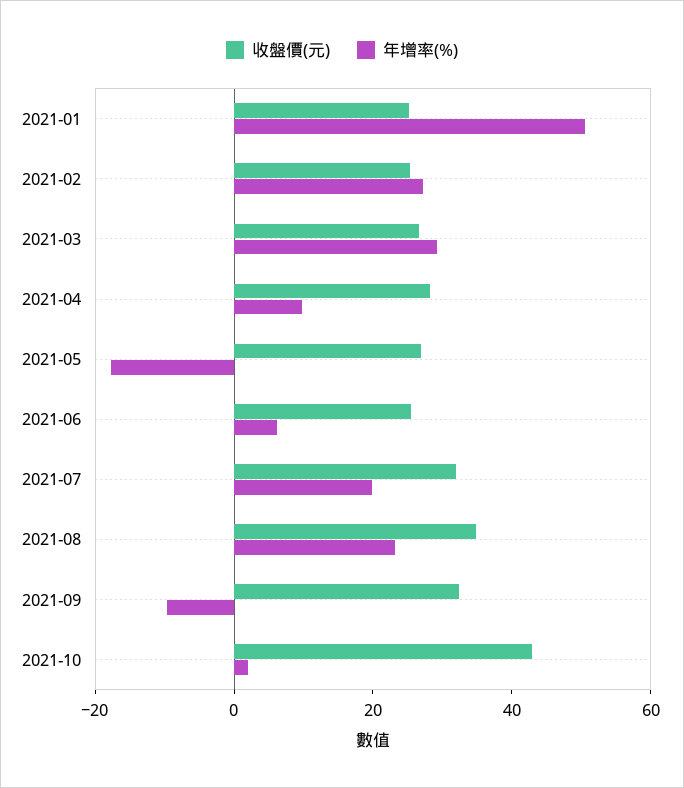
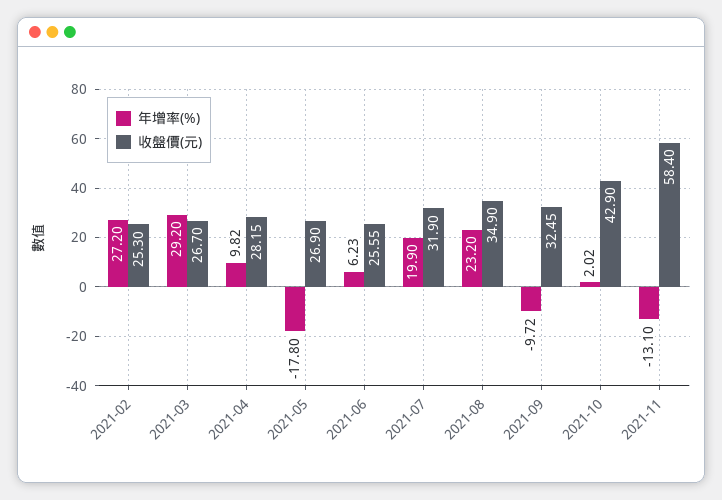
收盤價(元), 2021-01: 25 -> none
年增率(%), 2021-01: 50 -> none
年增率(%), 2021-11: none -> -13.1
收盤價(元), 2021-11: none -> 58.4

